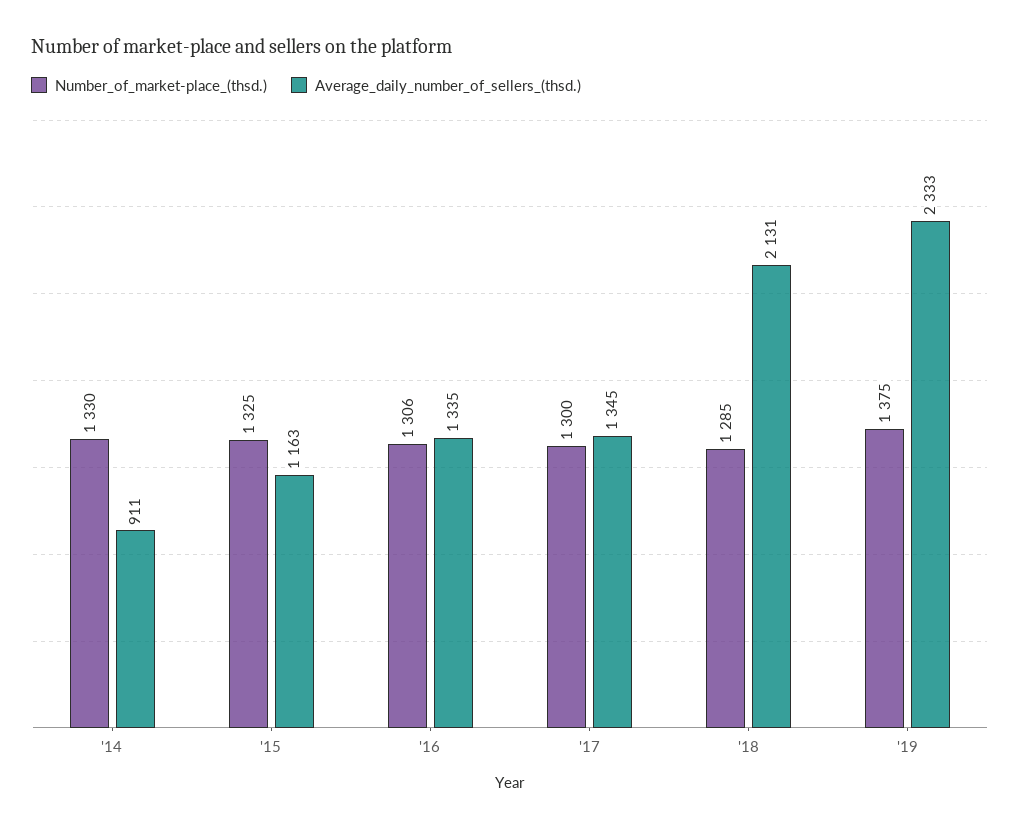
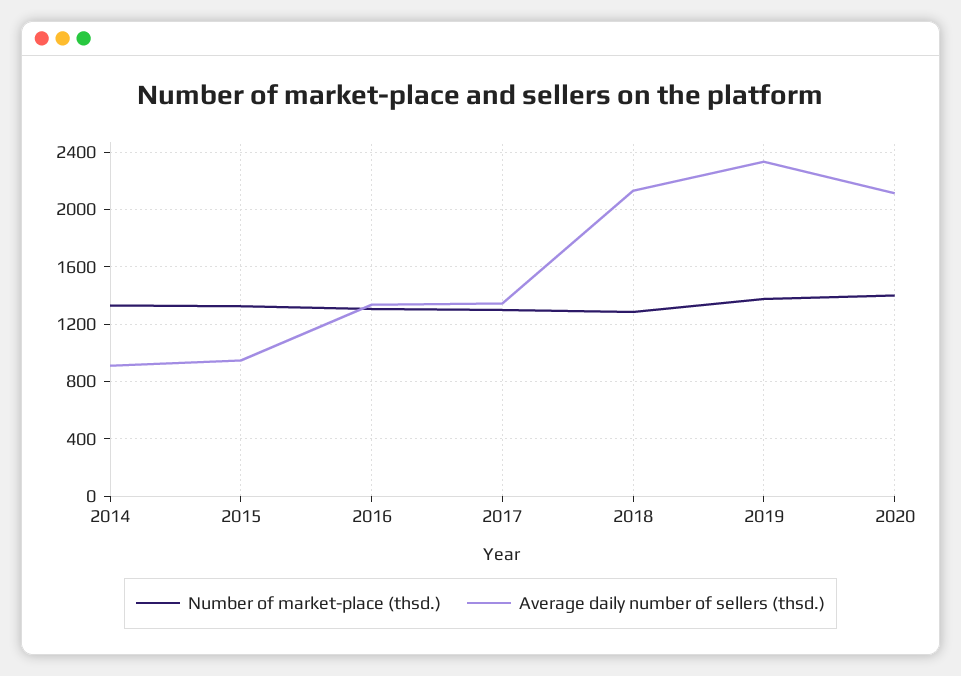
Average_daily_number_of_sellers_(thsd.), '15: 1163 -> 950
Number_of_market-place_(thsd.), 2020: none -> 1400
Average_daily_number_of_sellers_(thsd.), 2020: none -> 2100

